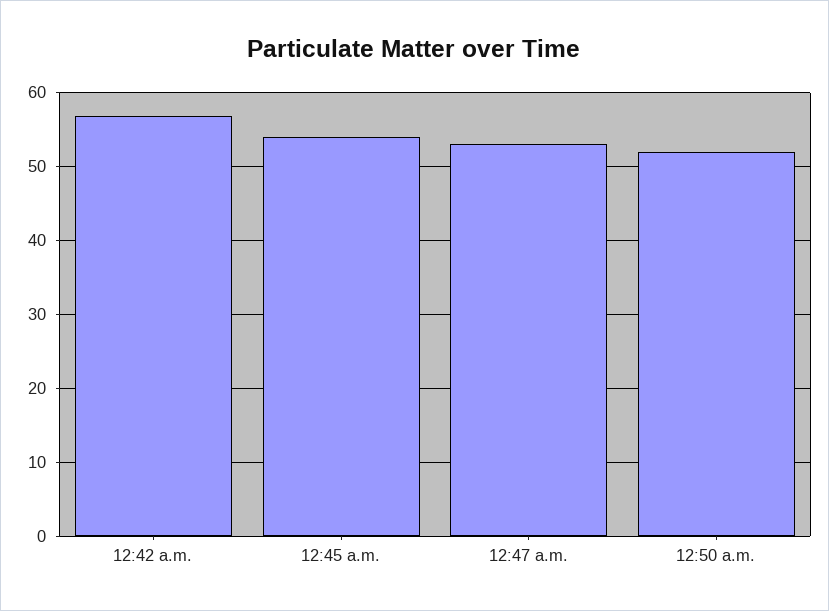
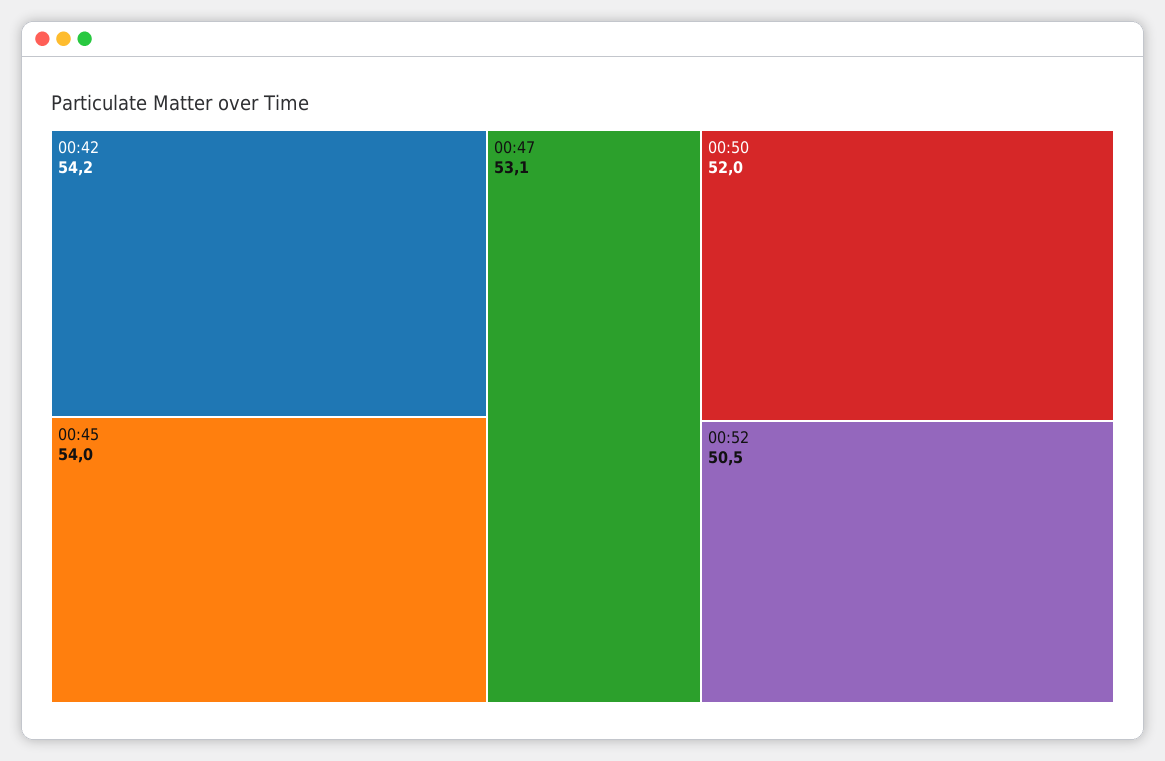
12:42 a.m.: 57 -> 54.2
00:52: none -> 50.5

